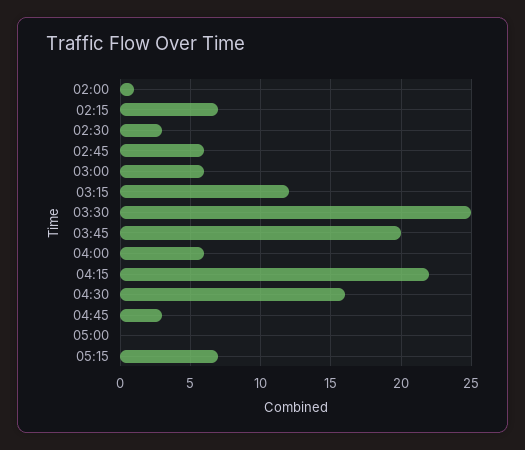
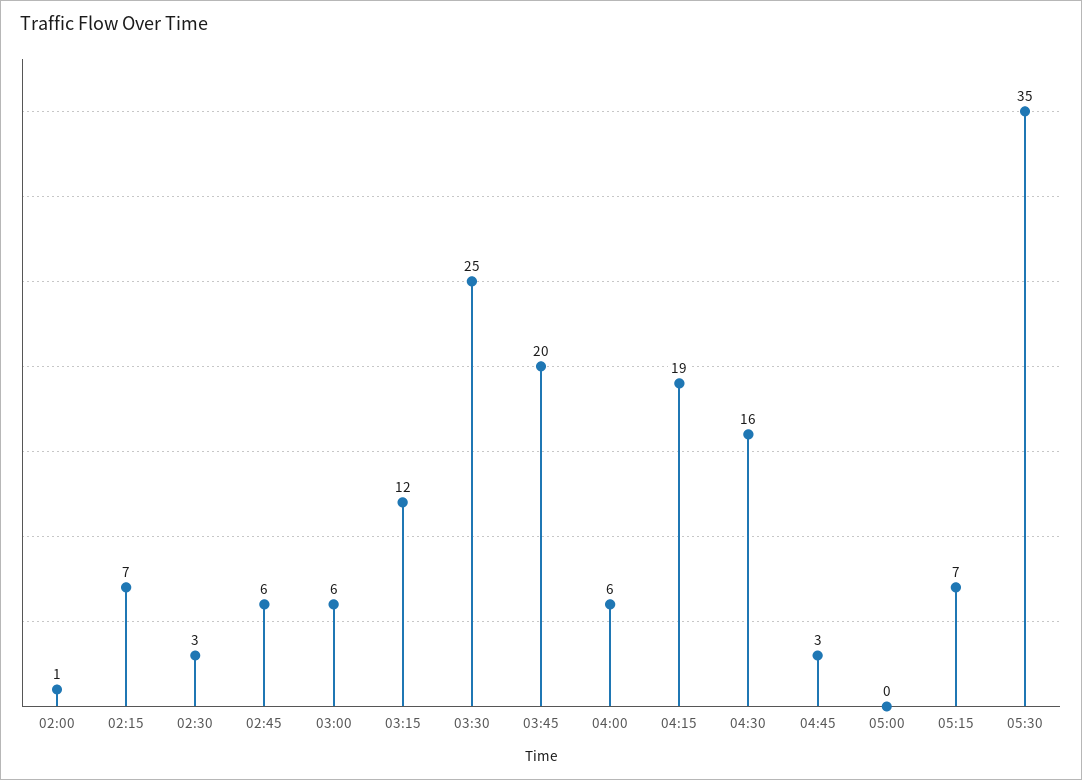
04:15: 22 -> 19
05:30: none -> 35

